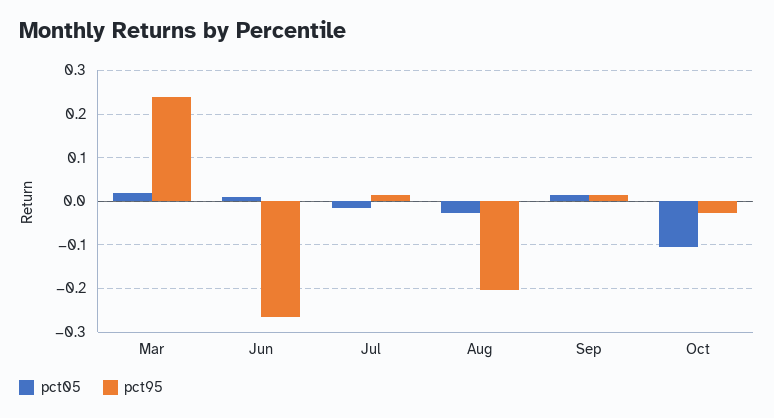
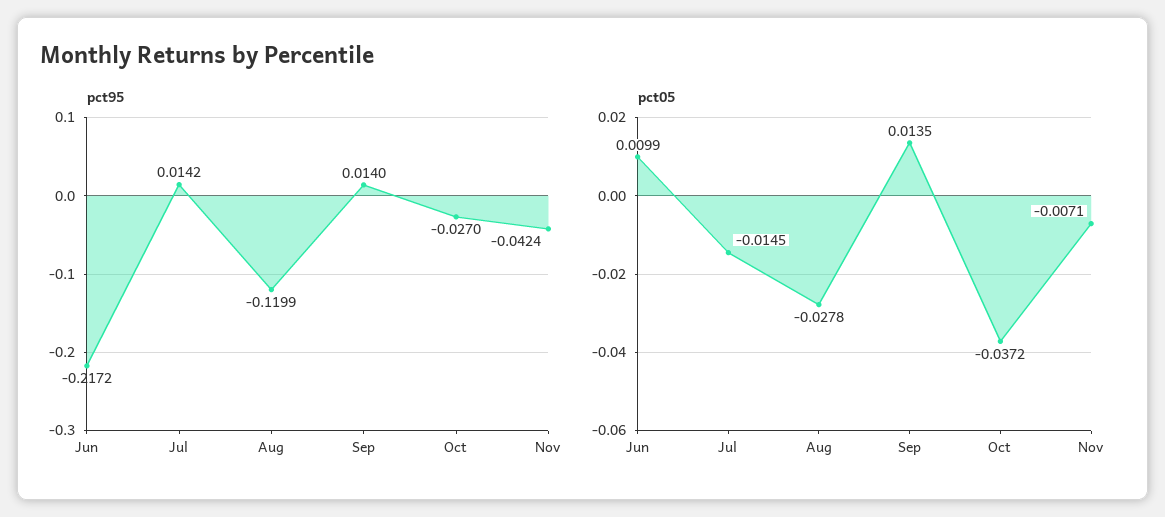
pct05, Mar: 0.02 -> none
pct95, Mar: 0.24 -> none
pct95, Jun: -0.26 -> -0.2172
pct95, Aug: -0.2 -> -0.1199
pct05, Oct: -0.1 -> -0.0372
pct95, Nov: none -> -0.0424
pct05, Nov: none -> -0.0071

